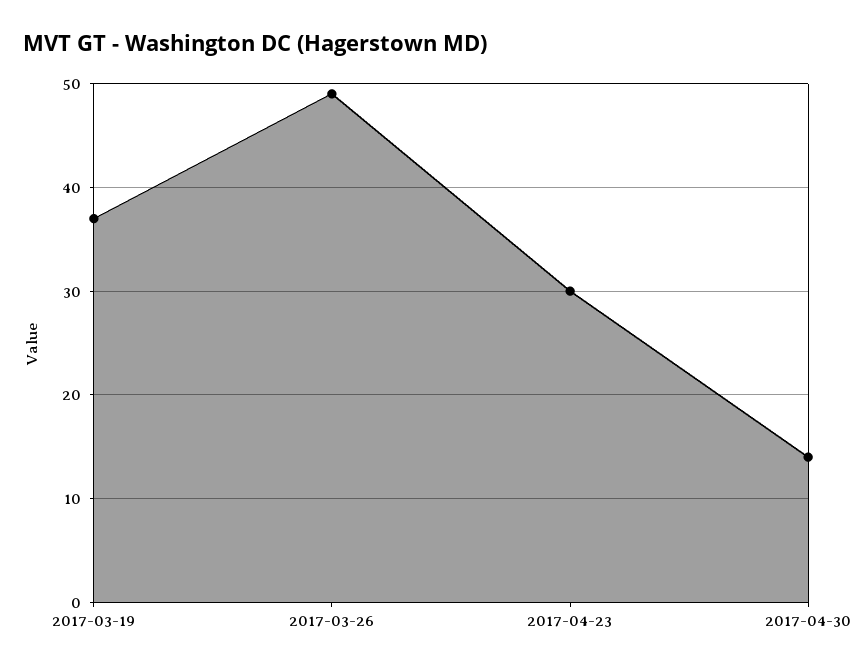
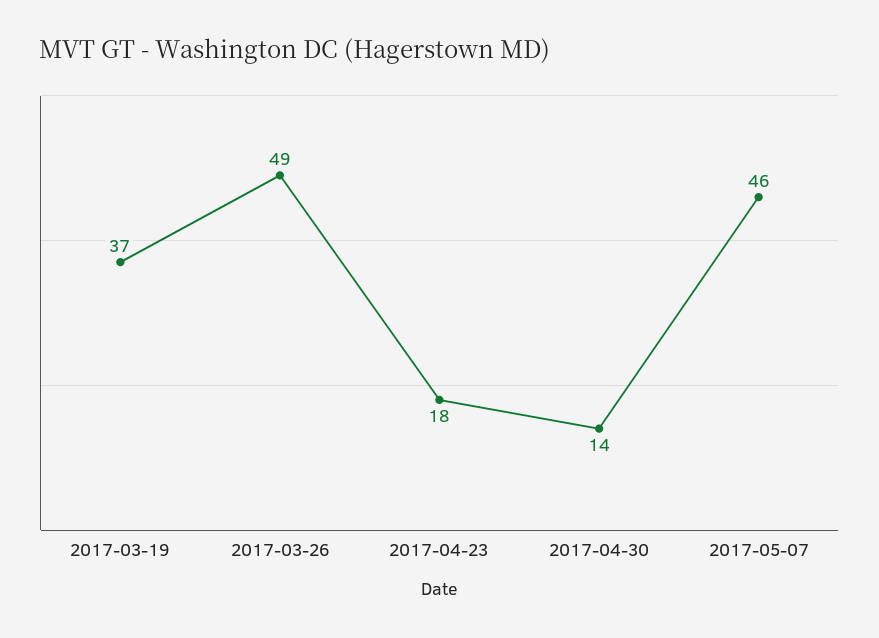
2017-04-23: 30 -> 18
2017-05-07: none -> 46

